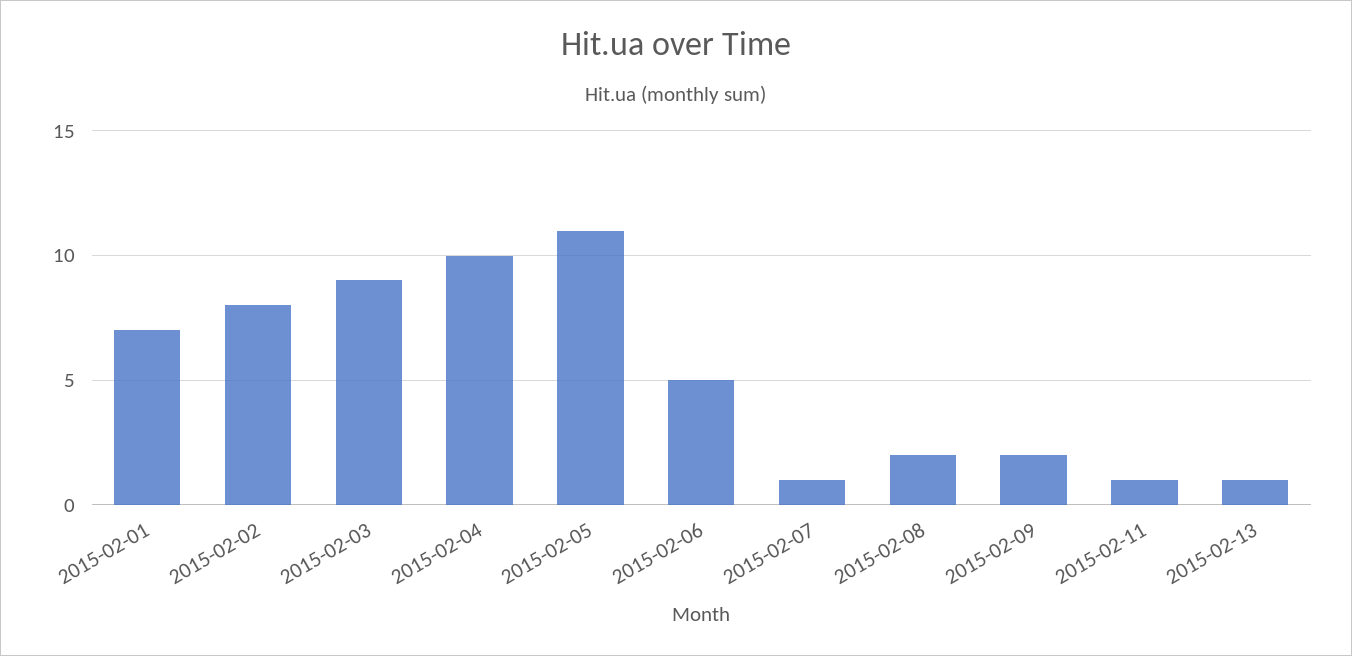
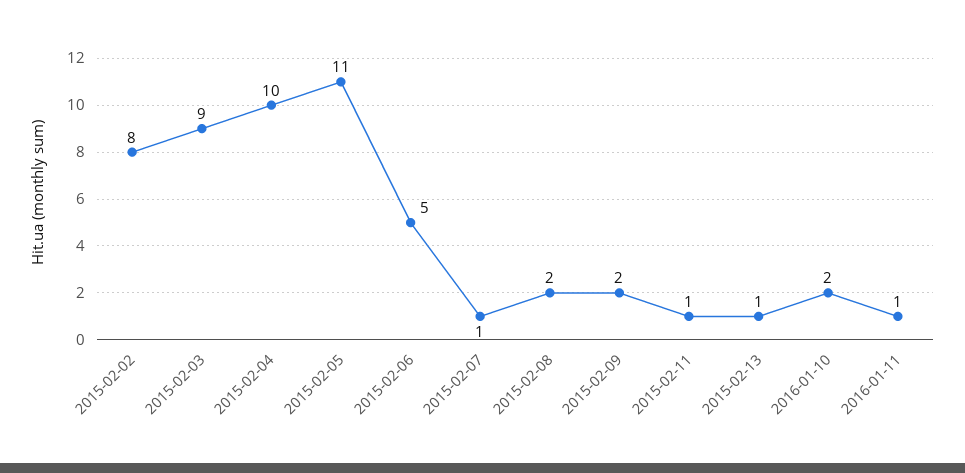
2015-02-01: 7 -> none
2016-01-10: none -> 2
2016-01-11: none -> 1

